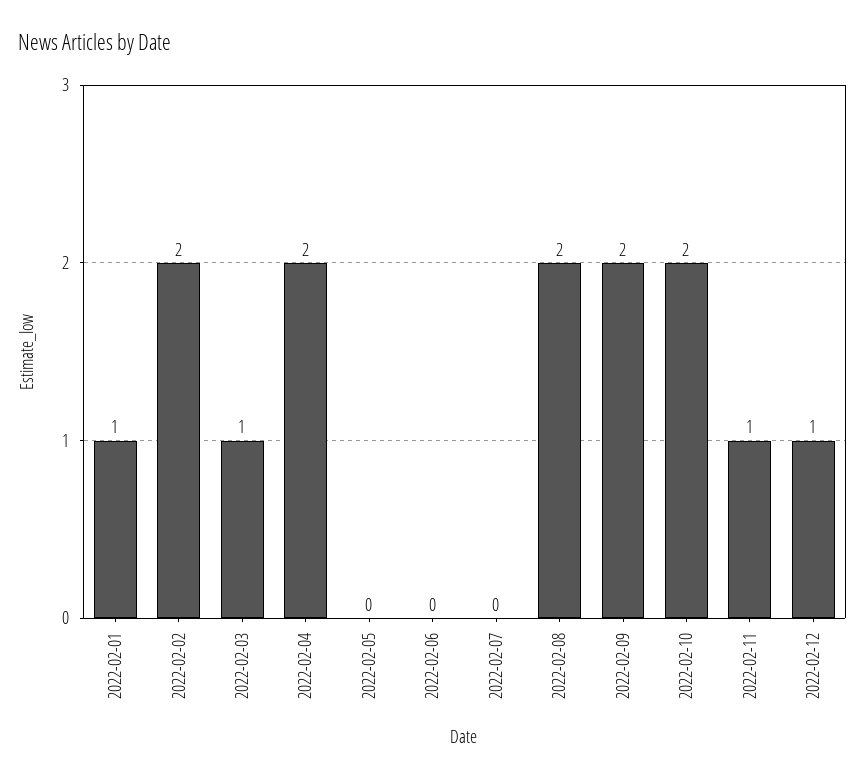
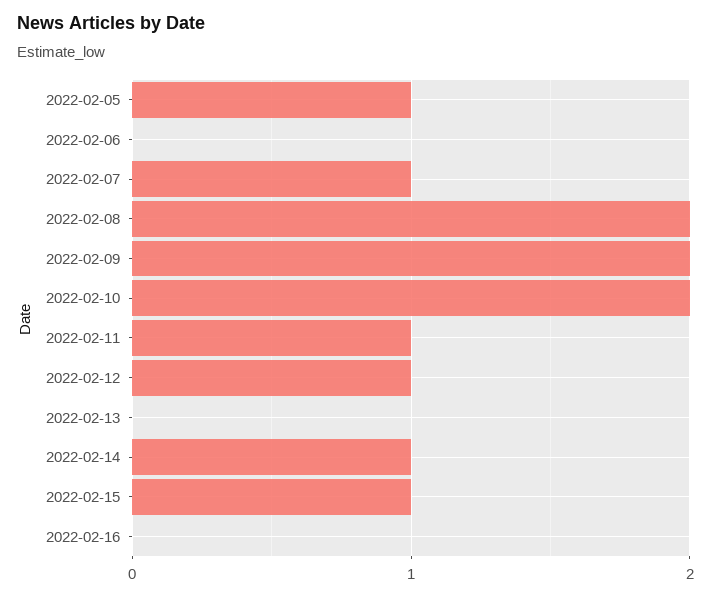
2022-02-01: 1 -> none
2022-02-02: 2 -> none
2022-02-03: 1 -> none
2022-02-04: 2 -> none
2022-02-05: 0 -> 1
2022-02-07: 0 -> 1
2022-02-13: none -> 0
2022-02-14: none -> 1
2022-02-15: none -> 1
2022-02-16: none -> 0

